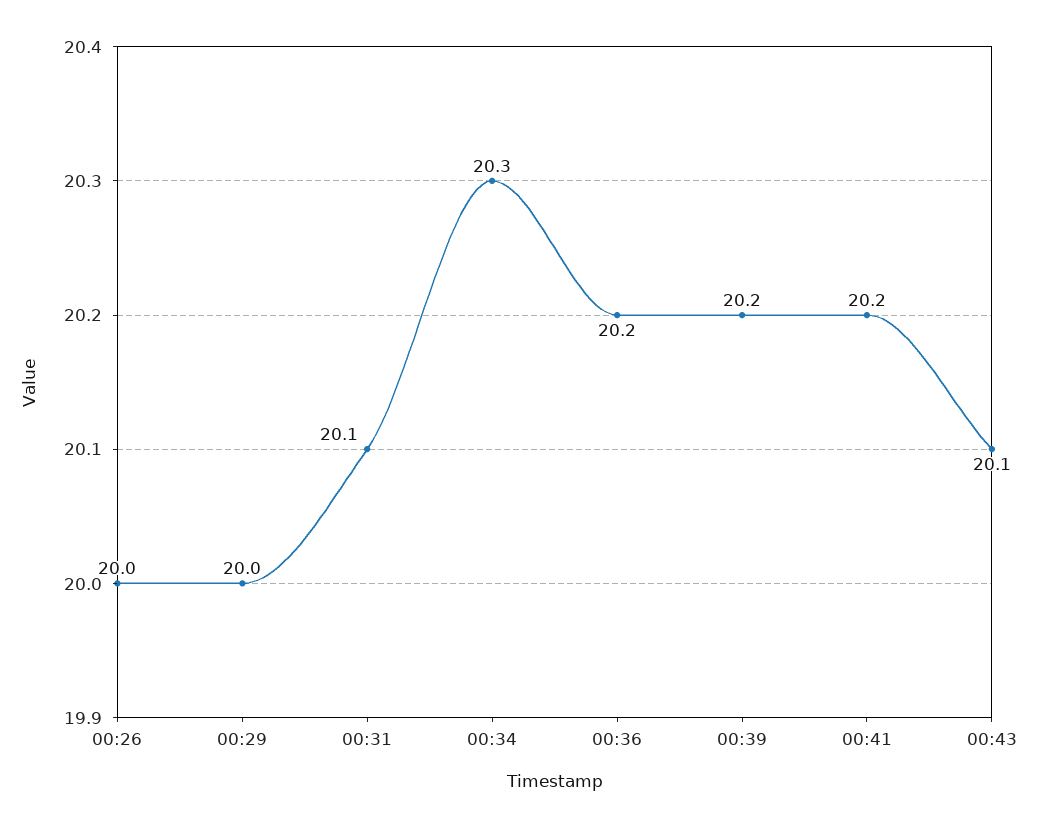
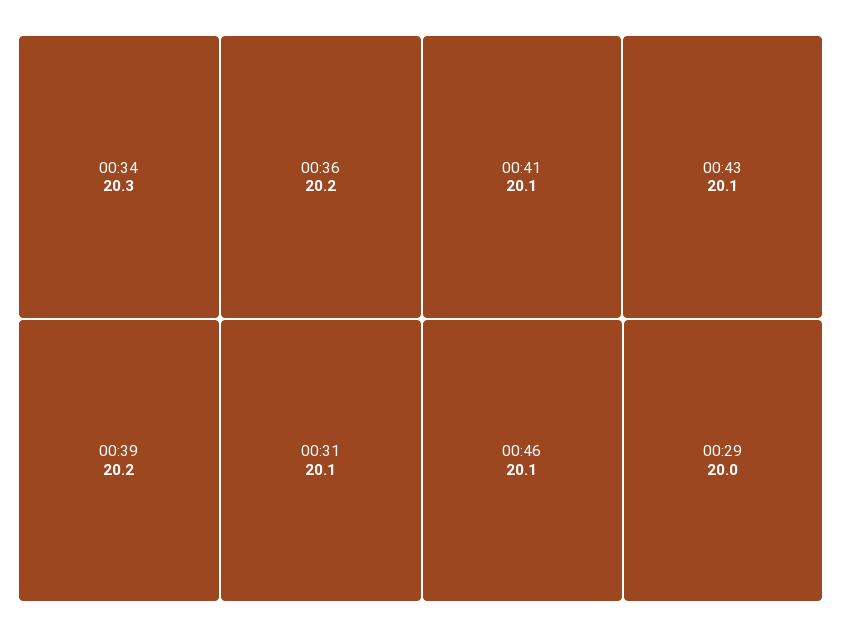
00:26: 20 -> none
00:41: 20.2 -> 20.1
00:46: none -> 20.1

